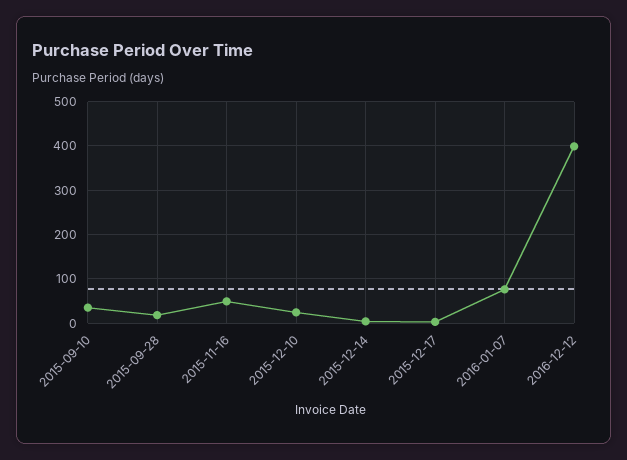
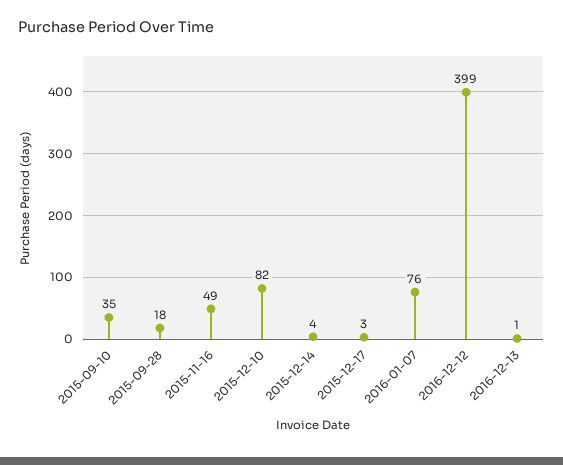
2015-12-10: 20 -> 82
2016-12-13: none -> 1

